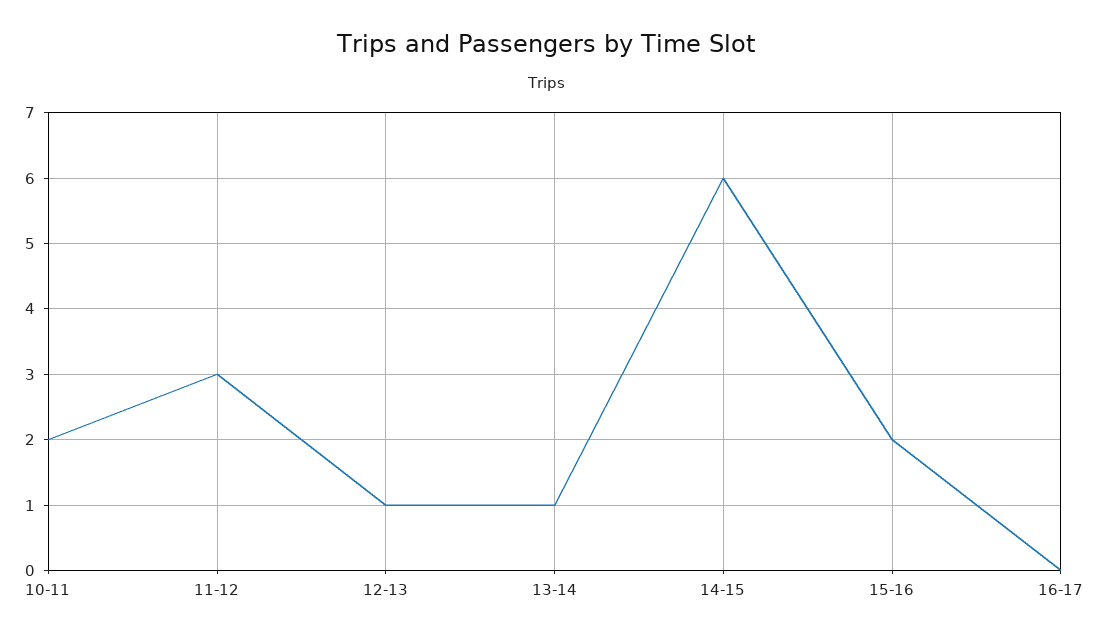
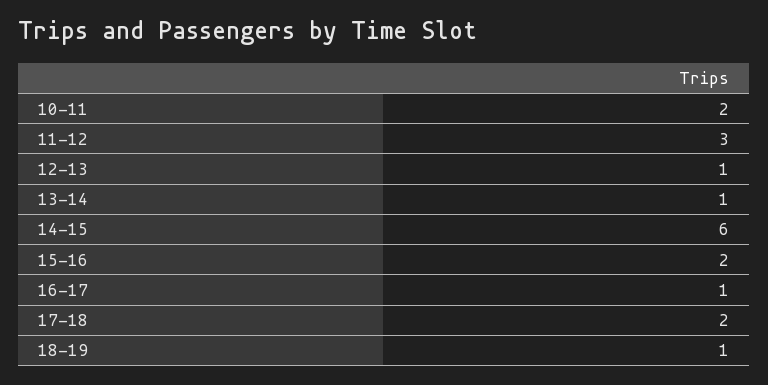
16-17: 0 -> 1
17-18: none -> 2
18-19: none -> 1

